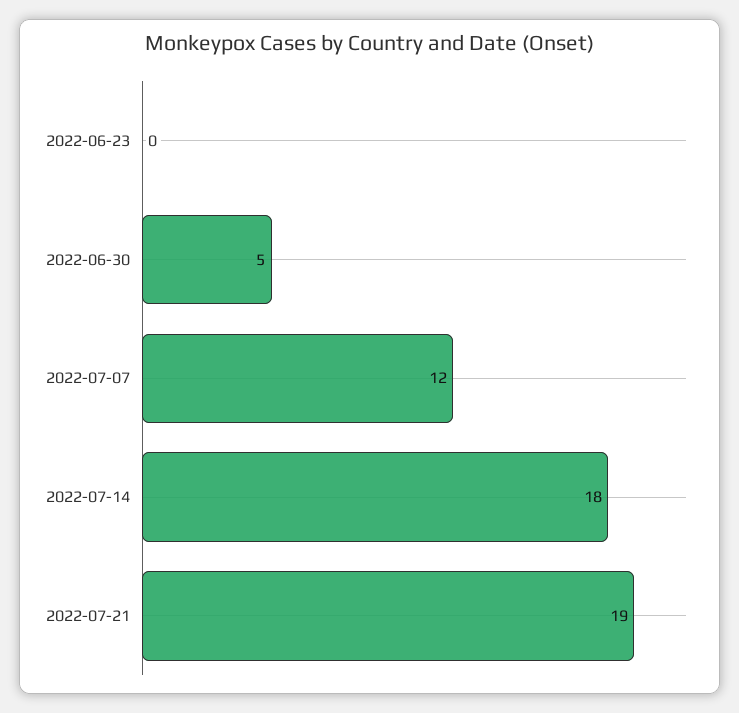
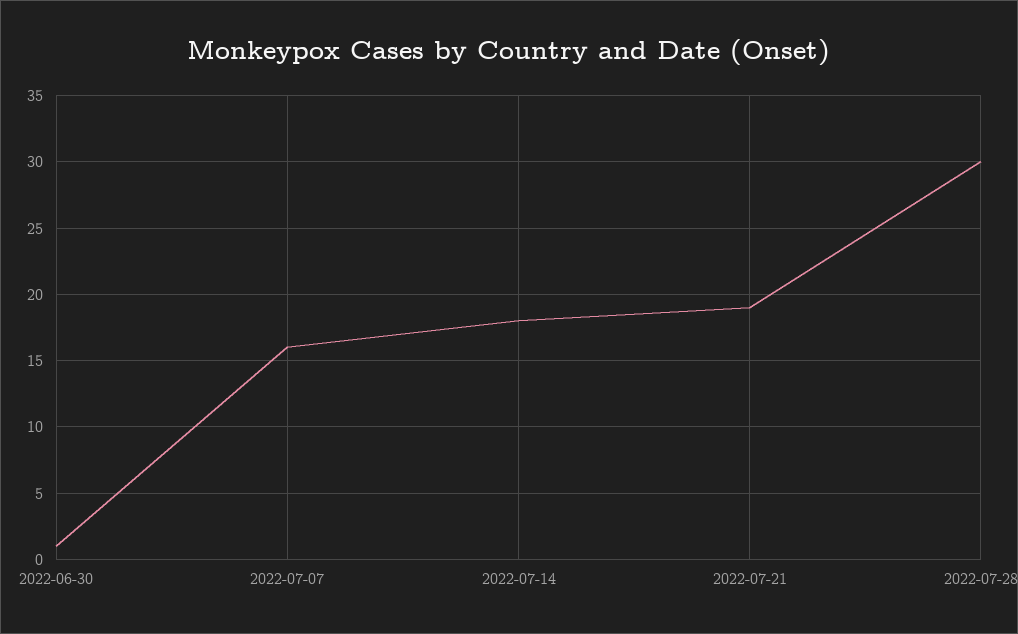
2022-06-23: 0 -> none
2022-06-30: 5 -> 1
2022-07-07: 12 -> 16
2022-07-28: none -> 30

